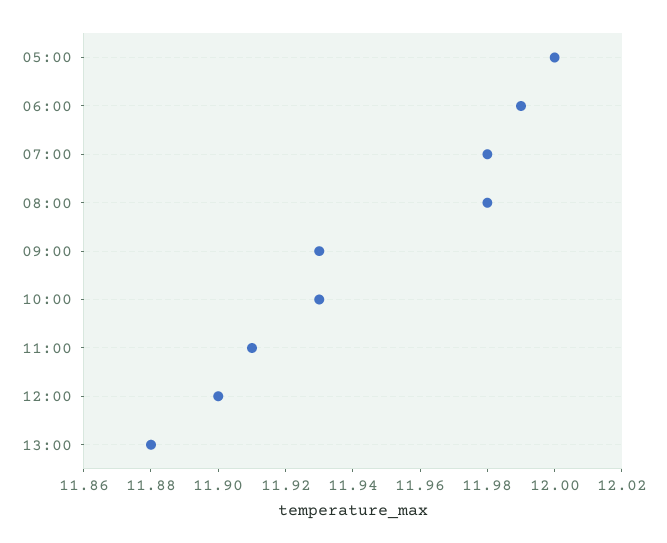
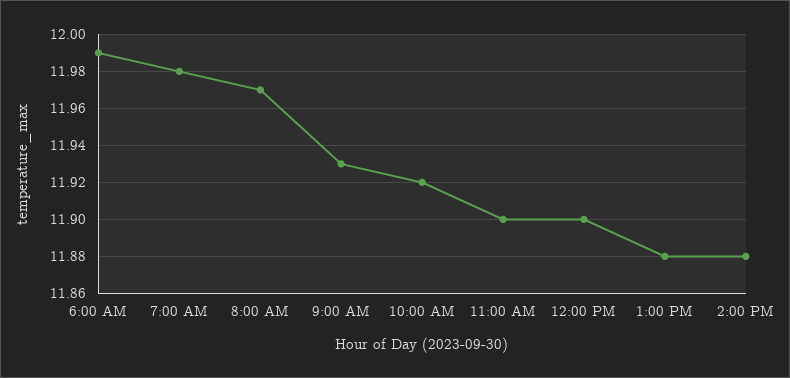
05:00: 12 -> none
08:00: 11.98 -> 11.97
10:00: 11.93 -> 11.92
11:00: 11.91 -> 11.9
2:00 PM: none -> 11.88

